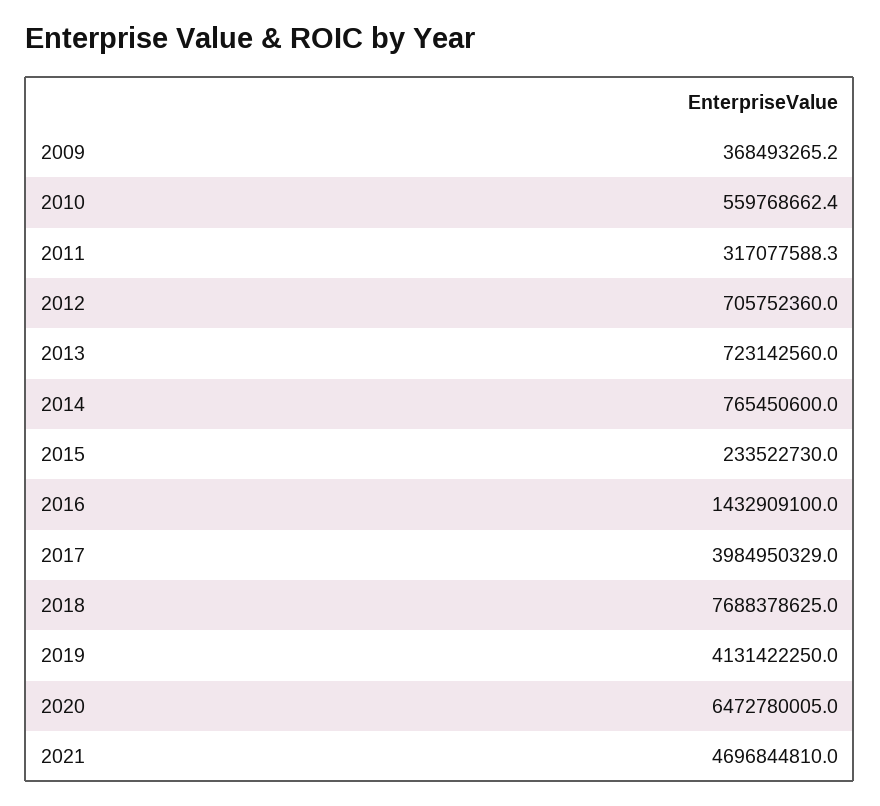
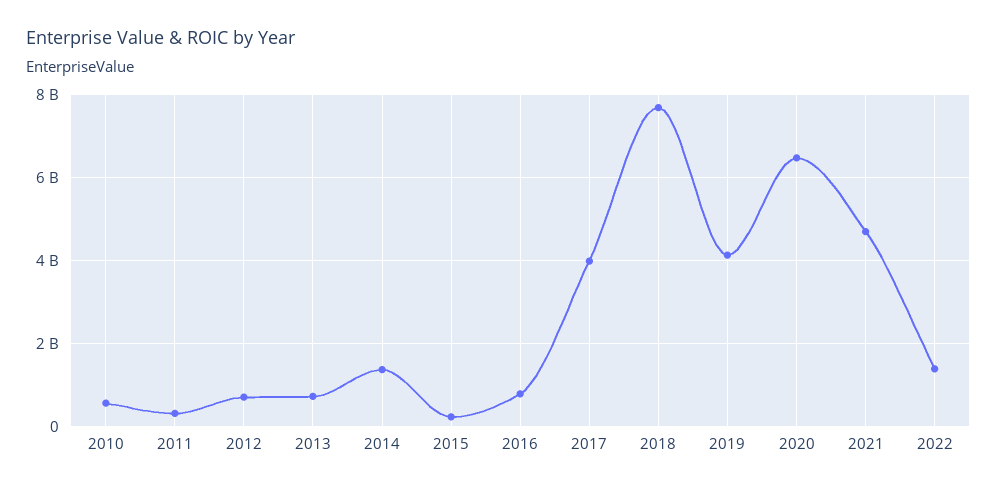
2009: 368493265.2 -> none
2014: 765450600 -> 1400000000
2016: 1432909100 -> 800000000
2022: none -> 1400000000

